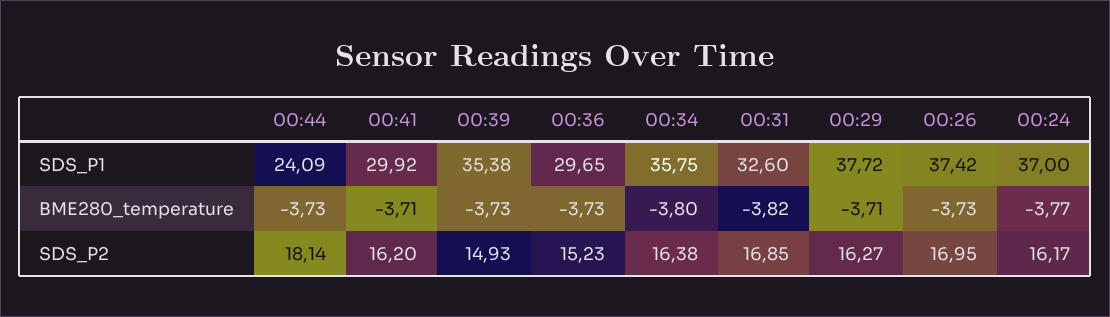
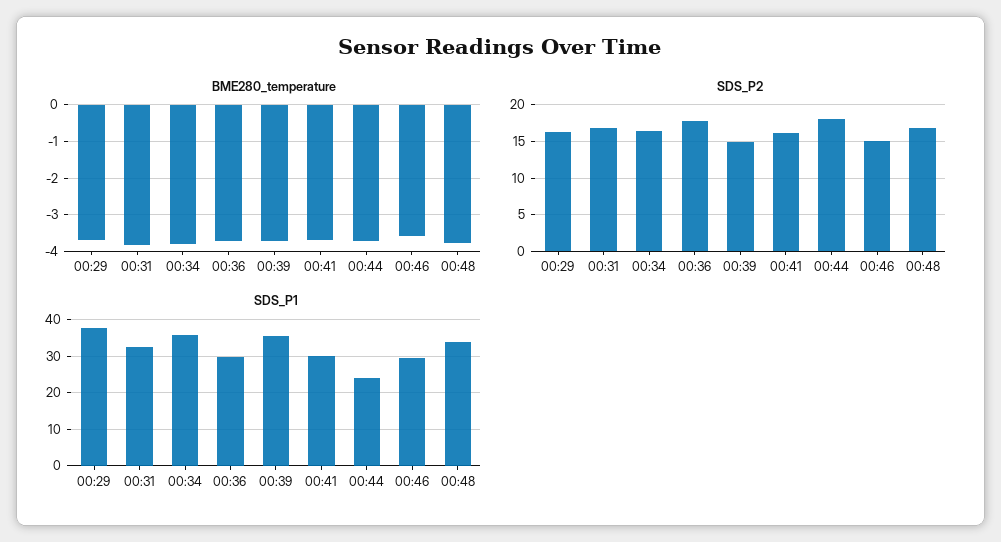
SDS_P1, 00:26: 37.42 -> none
SDS_P1, 00:24: 37 -> none
BME280_temperature, 00:26: -3.73 -> none
BME280_temperature, 00:24: -3.77 -> none
SDS_P2, 00:36: 15.23 -> 18
SDS_P2, 00:26: 16.95 -> none
SDS_P2, 00:24: 16.17 -> none
BME280_temperature, 00:46: none -> -3.6
BME280_temperature, 00:48: none -> -3.8
SDS_P2, 00:46: none -> 15
SDS_P2, 00:48: none -> 17
SDS_P1, 00:46: none -> 30
SDS_P1, 00:48: none -> 34

